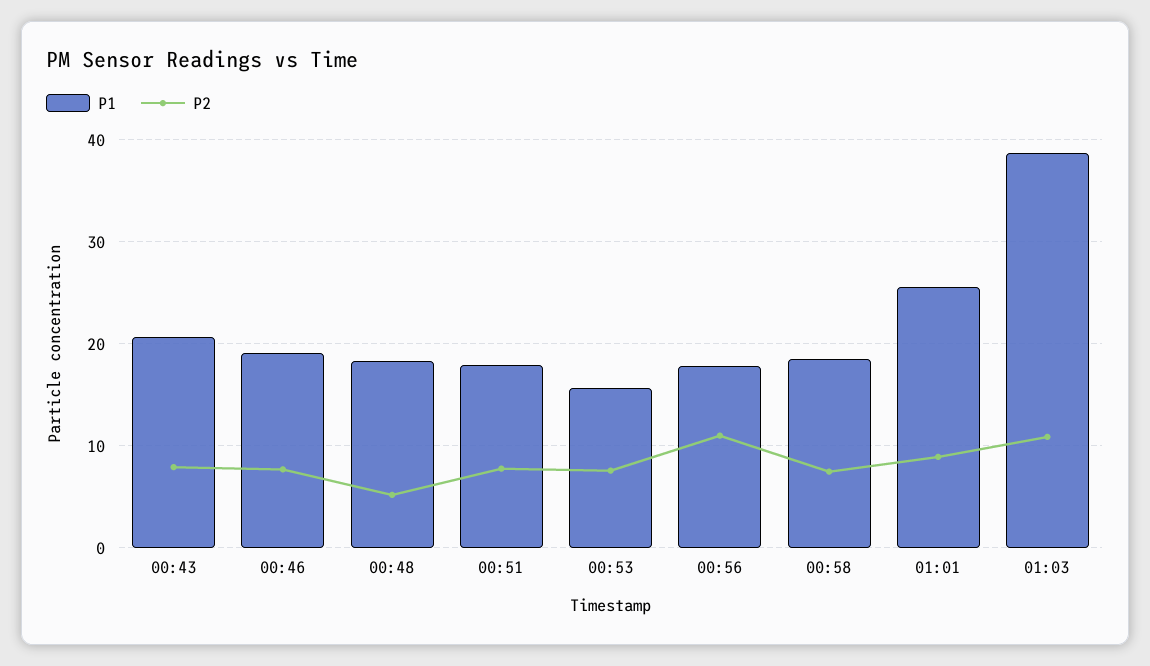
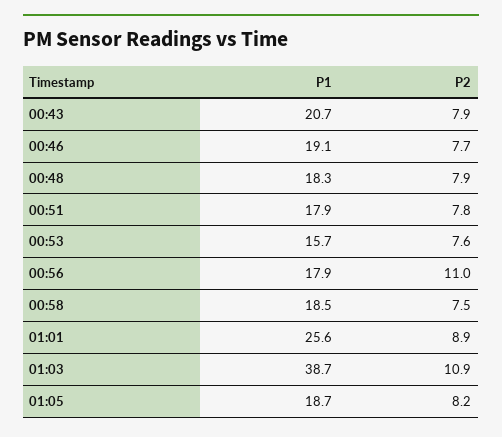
P2, 00:48: 5 -> 7.9
P1, 01:05: none -> 18.7
P2, 01:05: none -> 8.2

